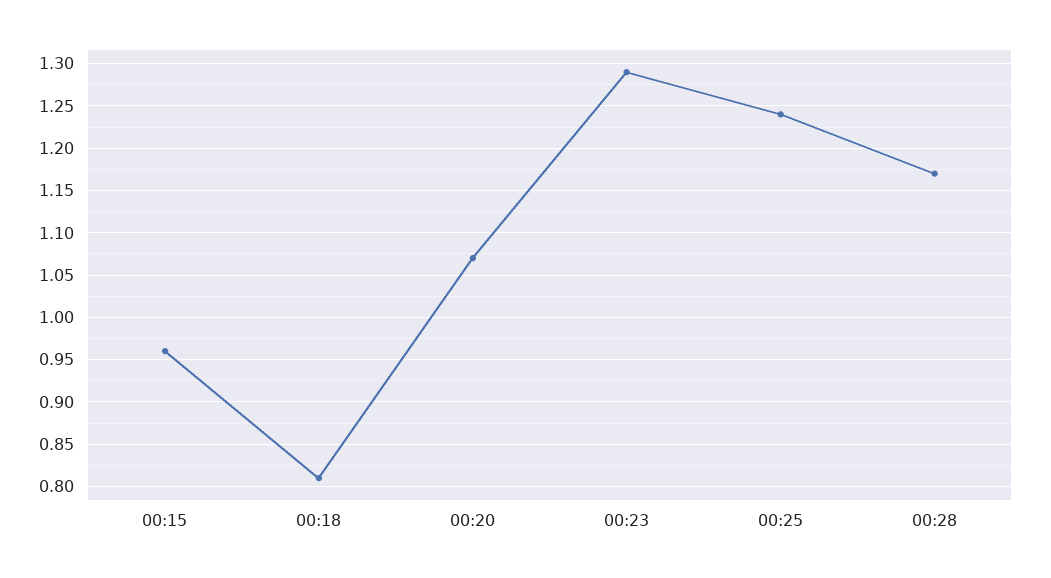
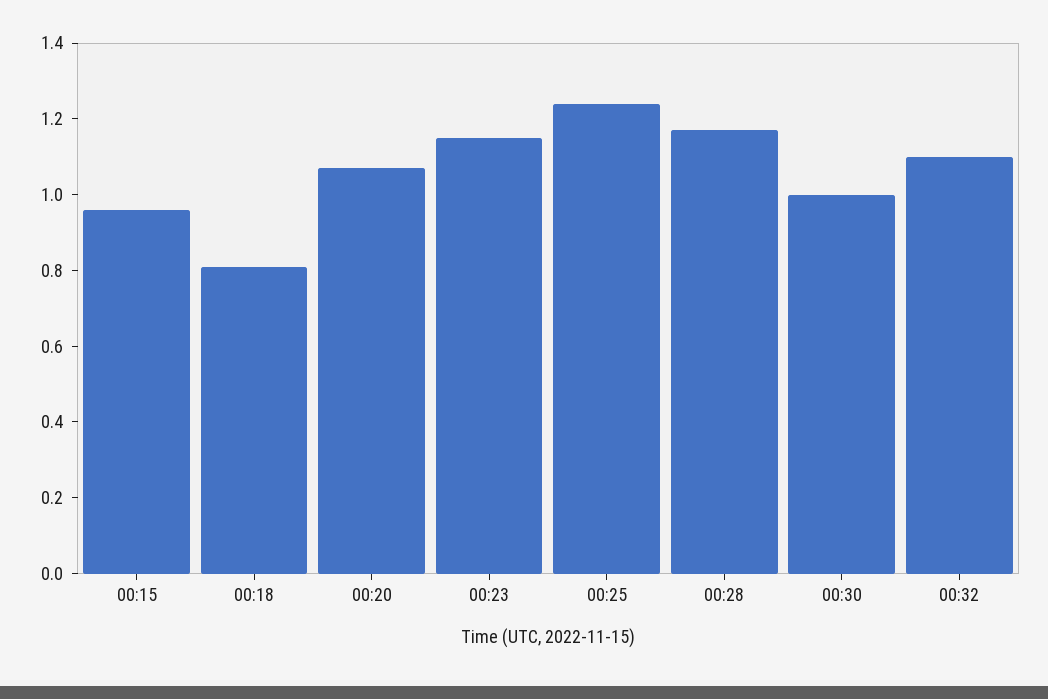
00:23: 1.29 -> 1.15
00:30: none -> 1
00:32: none -> 1.1

